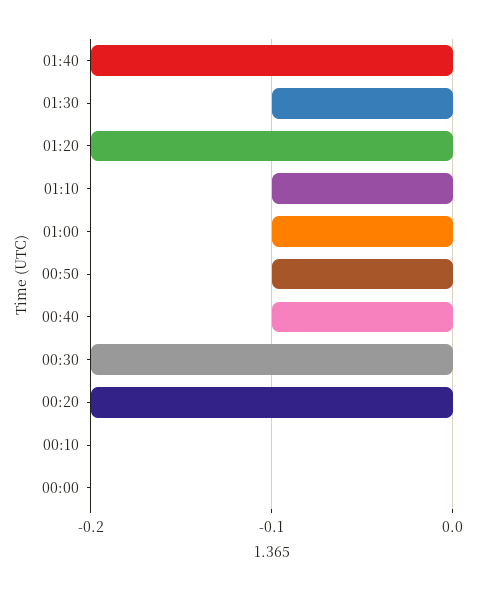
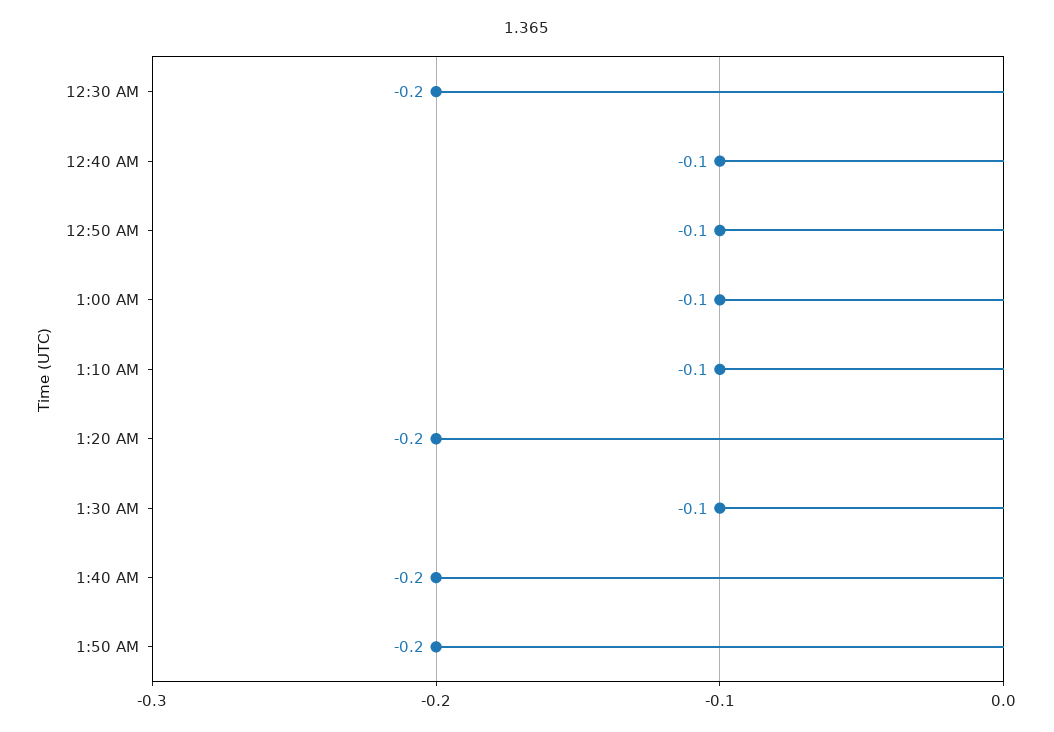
00:20: -0.2 -> none
00:10: 0 -> none
00:00: 0 -> none
1:50 AM: none -> -0.2

